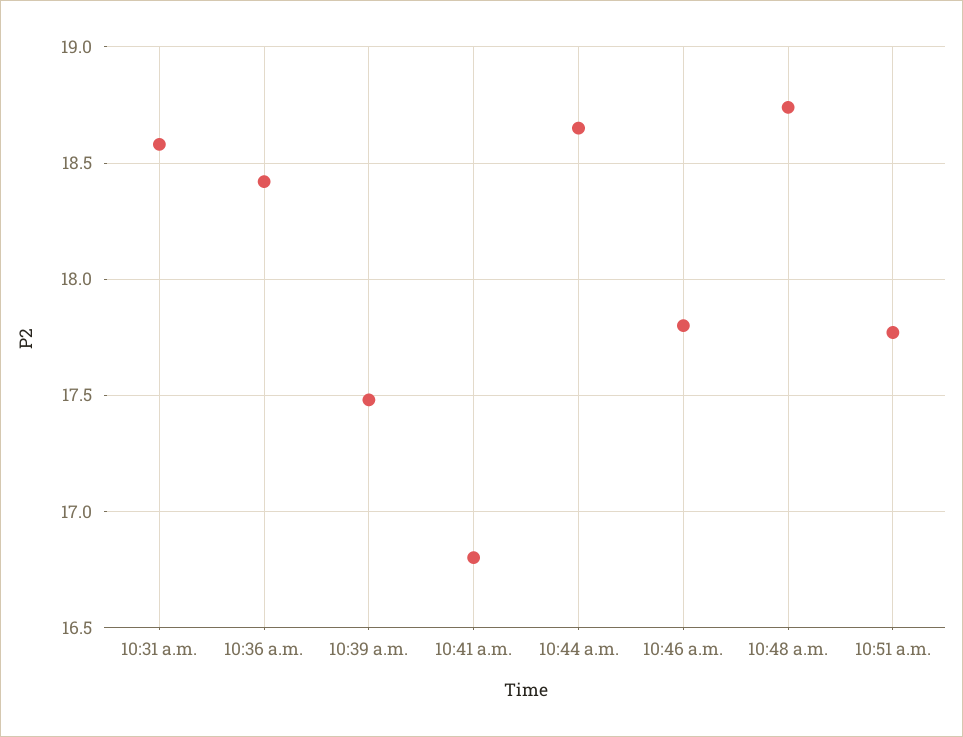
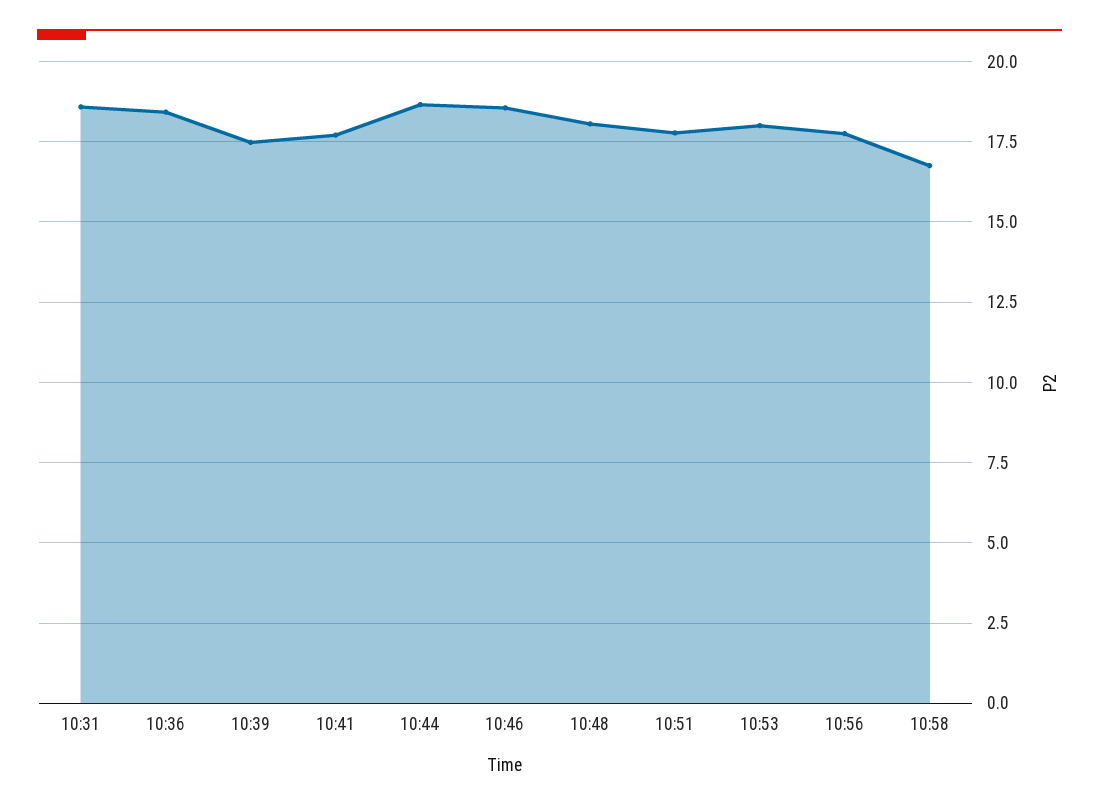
10:41 a.m.: 16.8 -> 17.75
10:46 a.m.: 17.8 -> 18.5
10:48 a.m.: 18.75 -> 18
10:53: none -> 18
10:56: none -> 17.75
10:58: none -> 16.75

